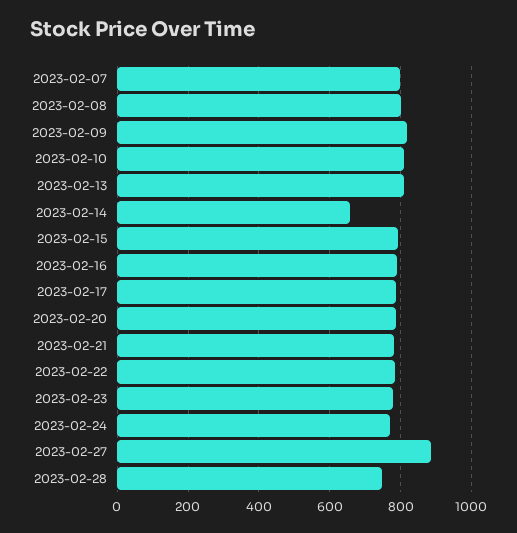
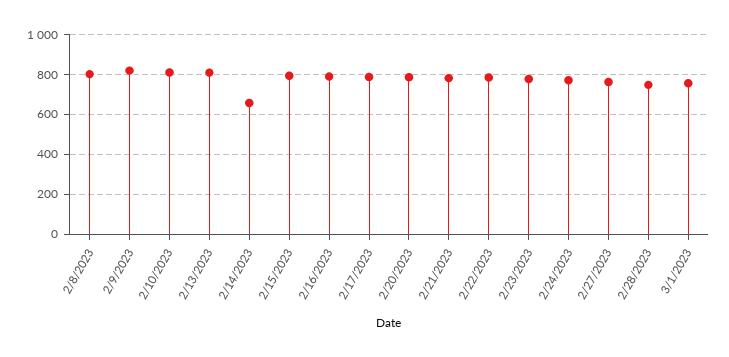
2023-02-07: 800 -> none
2023-02-27: 880 -> 750
3/1/2023: none -> 750

